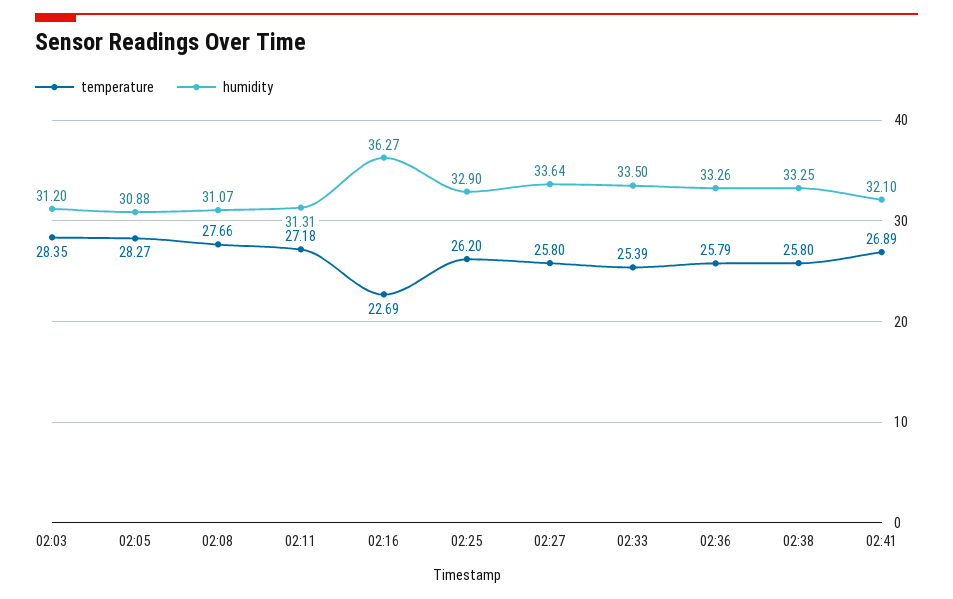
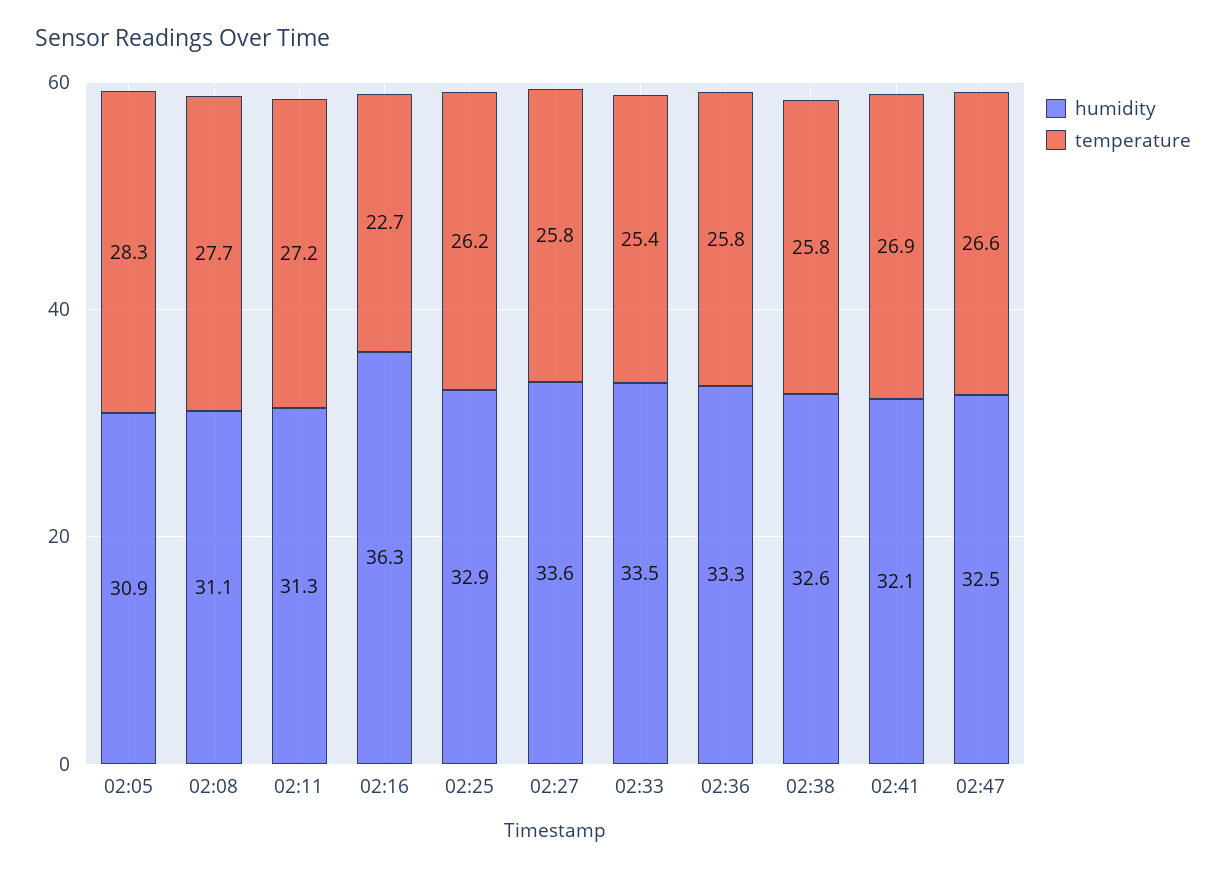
temperature, 02:03: 28.35 -> none
humidity, 02:03: 31.2 -> none
humidity, 02:38: 33.25 -> 32.6
humidity, 02:47: none -> 32.5
temperature, 02:47: none -> 26.6

